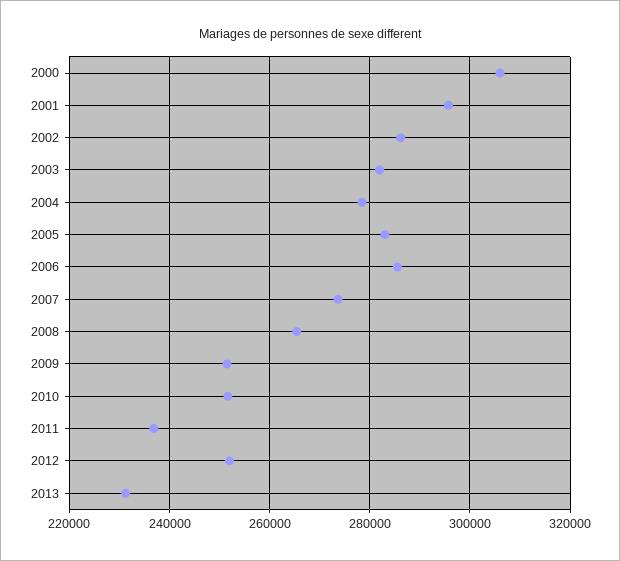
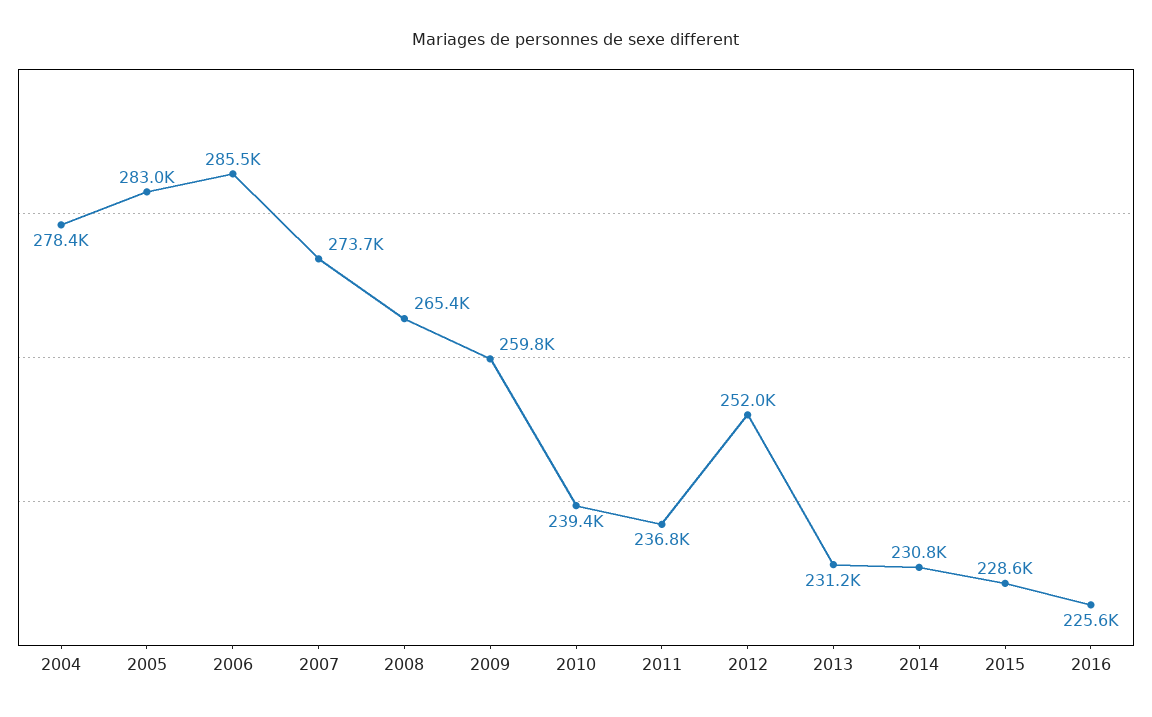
2000: 306000 -> none
2001: 296000 -> none
2002: 286000 -> none
2003: 282000 -> none
2009: 252000 -> 259800
2010: 252000 -> 239400
2014: none -> 230800
2015: none -> 228600
2016: none -> 225600

